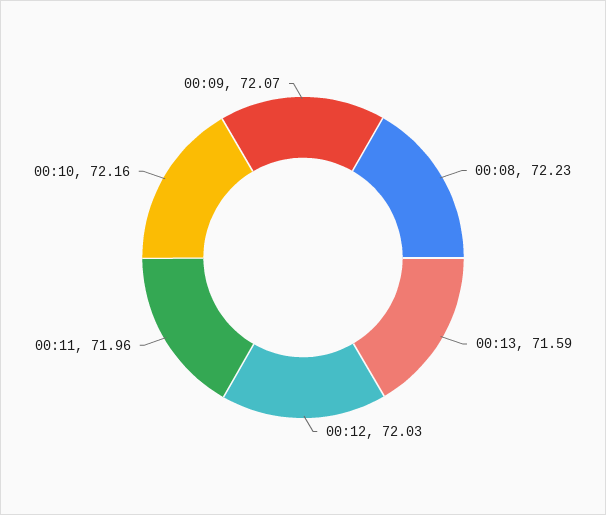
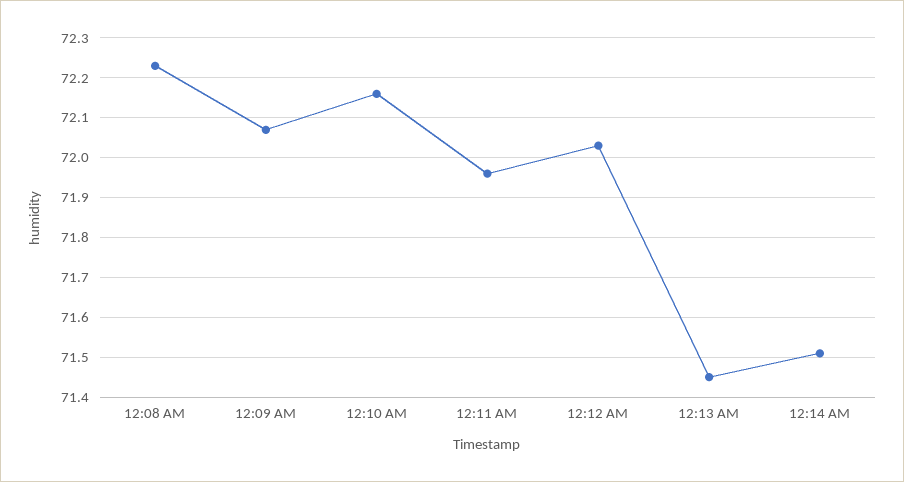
00:13: 71.59 -> 71.45
12:14 AM: none -> 71.5

